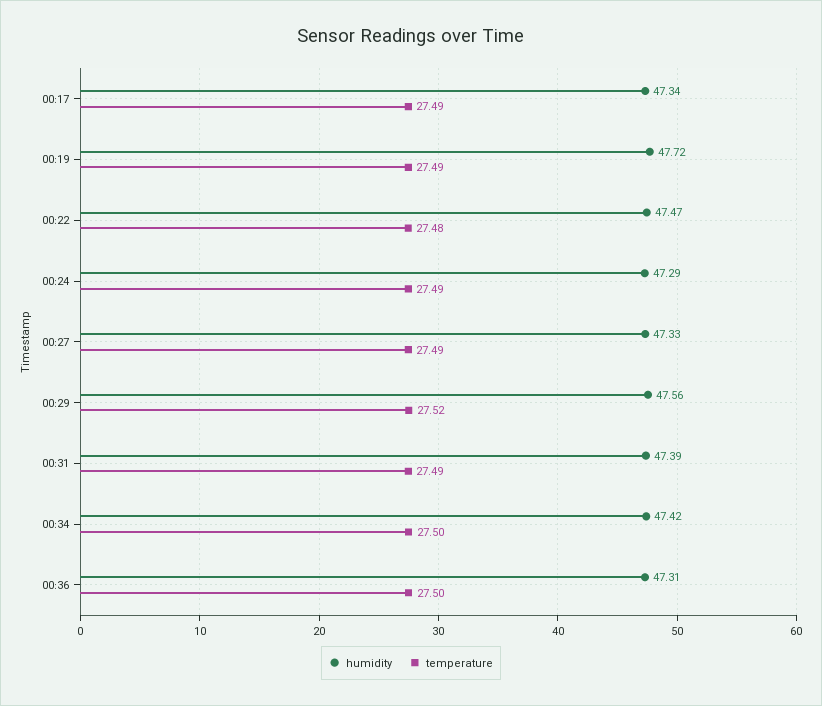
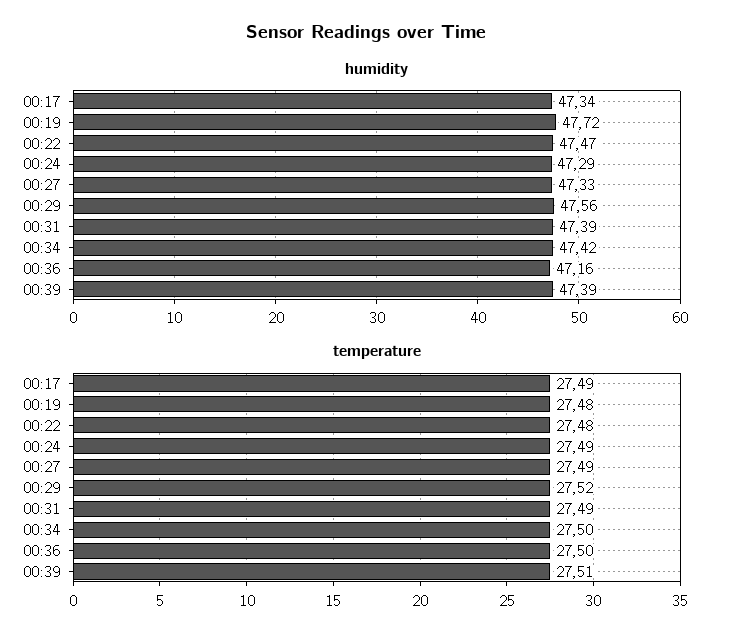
temperature, 00:19: 27.49 -> 27.48
humidity, 00:36: 47.31 -> 47.16
humidity, 00:39: none -> 47.39
temperature, 00:39: none -> 27.51

